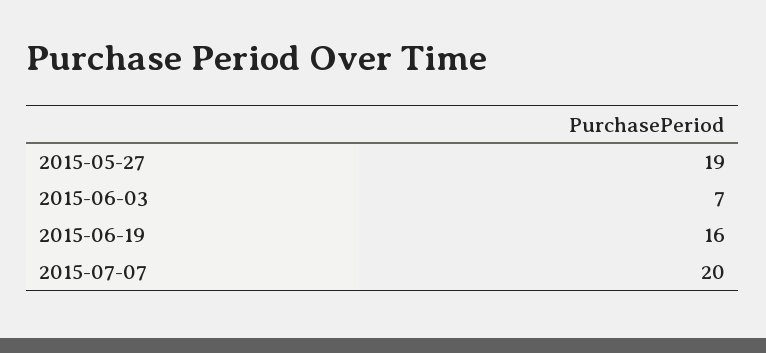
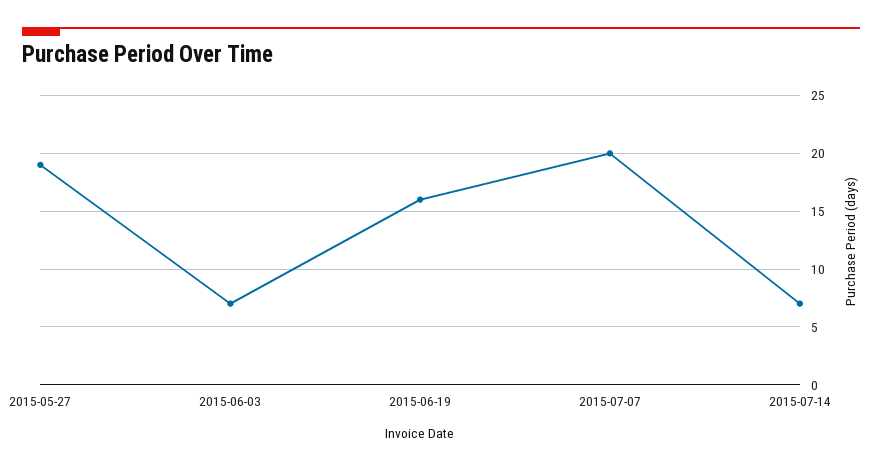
2015-07-14: none -> 7

